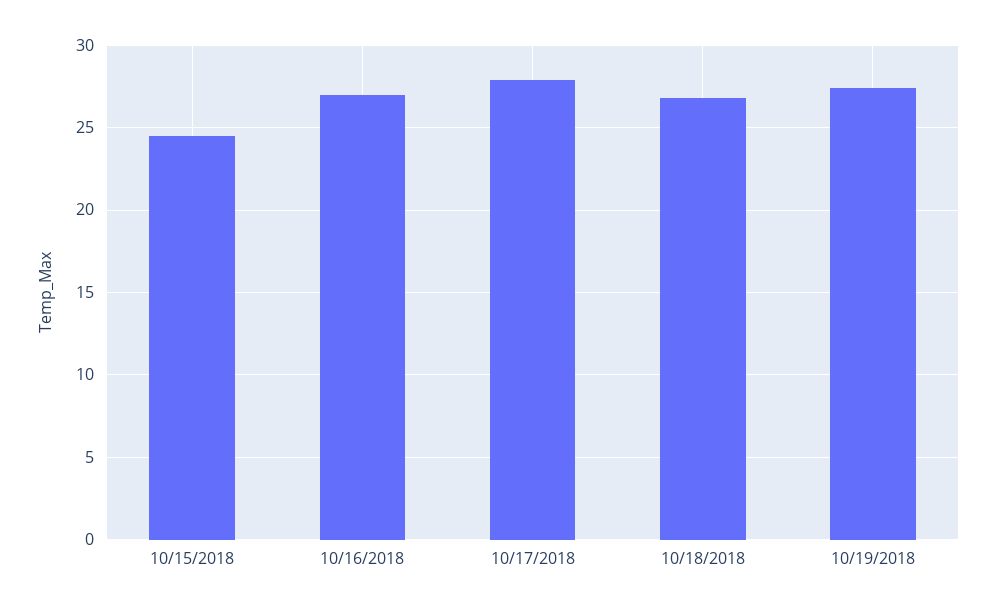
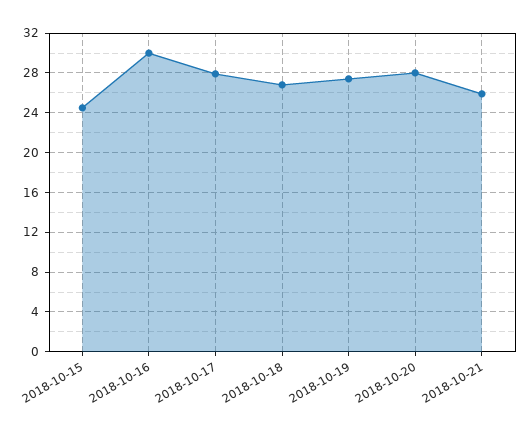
10/16/2018: 27 -> 30
2018-10-20: none -> 28
2018-10-21: none -> 26

